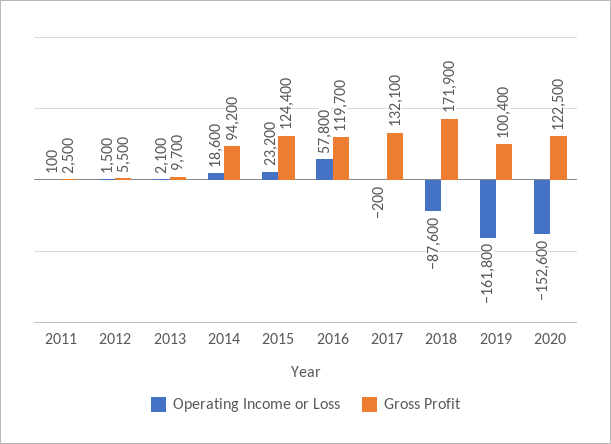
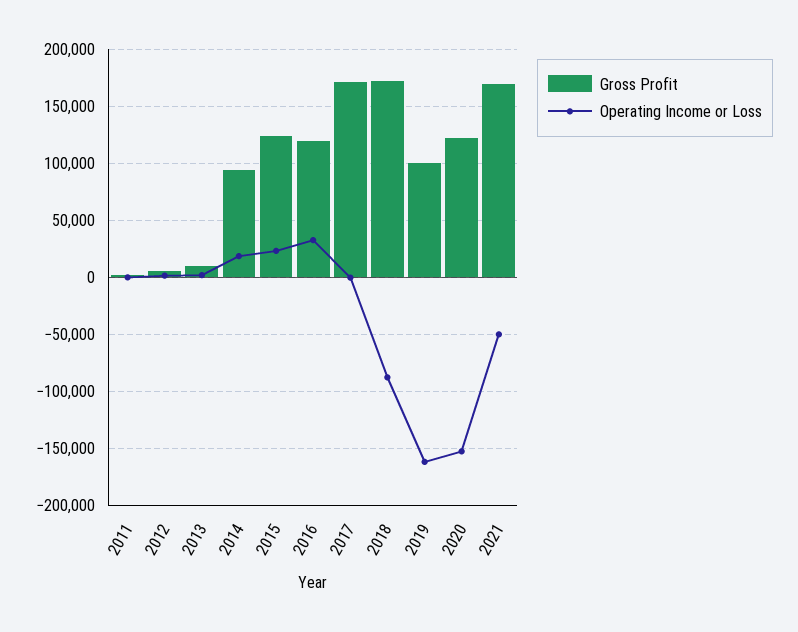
Operating Income or Loss, 2016: 57800 -> 30000
Gross Profit, 2017: 132100 -> 170000
Gross Profit, 2021: none -> 170000
Operating Income or Loss, 2021: none -> -50000

